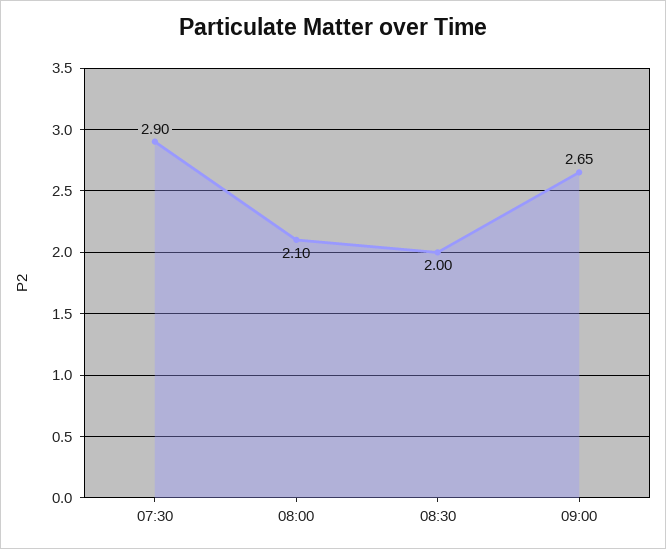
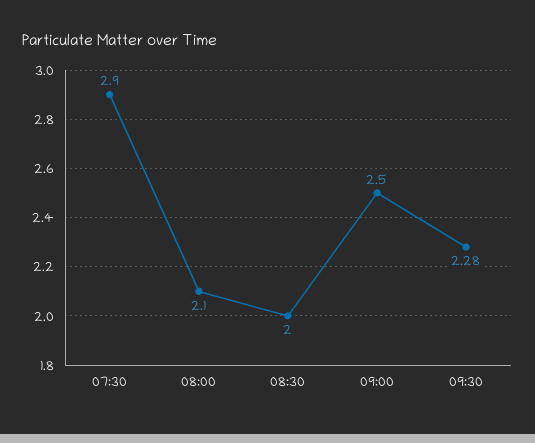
09:00: 2.65 -> 2.5
09:30: none -> 2.28

